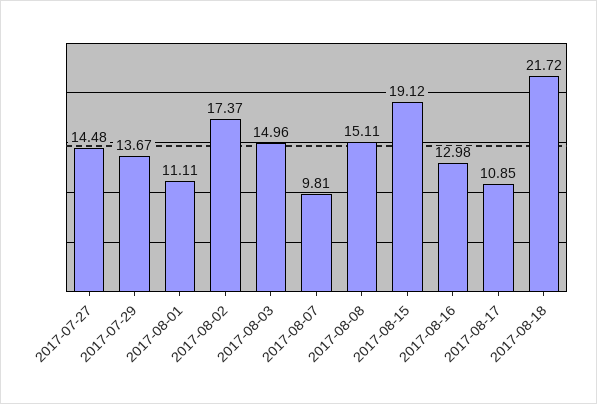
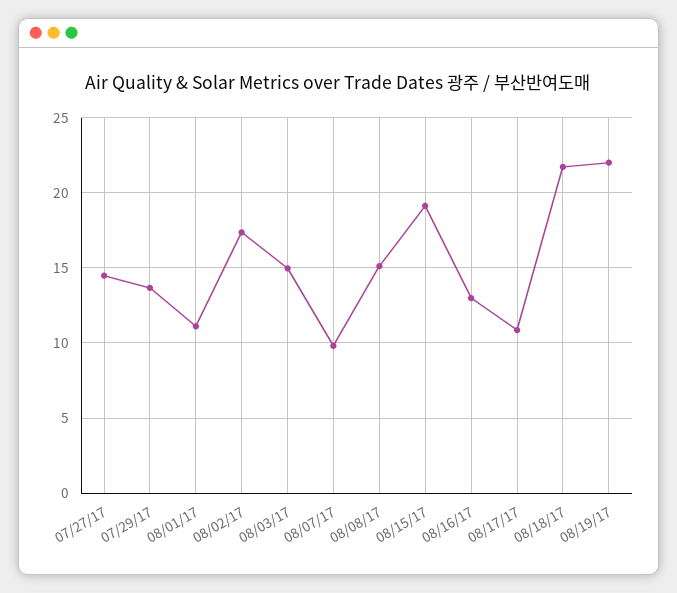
08/19/17: none -> 22

